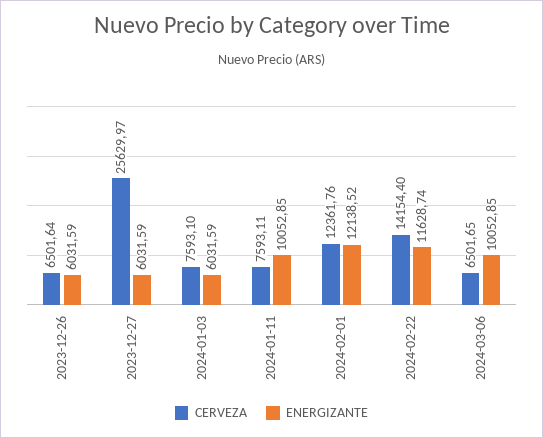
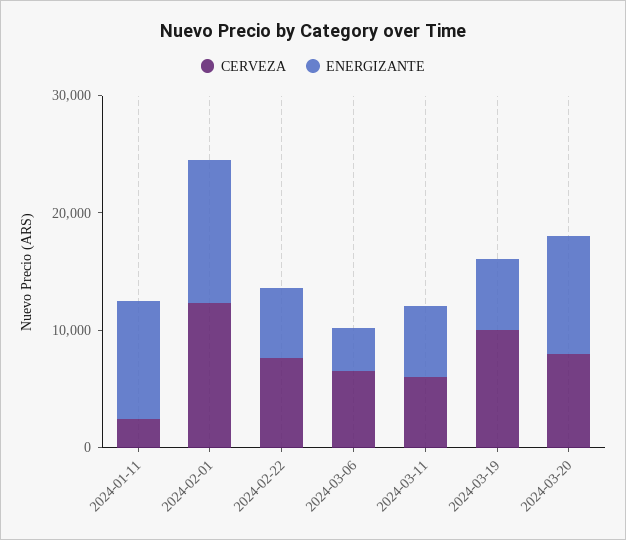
CERVEZA, 2023-12-26: 6501.64 -> none
ENERGIZANTE, 2023-12-26: 6031.59 -> none
CERVEZA, 2023-12-27: 25629.97 -> none
ENERGIZANTE, 2023-12-27: 6031.59 -> none
CERVEZA, 2024-01-03: 7593.1 -> none
ENERGIZANTE, 2024-01-03: 6031.59 -> none
CERVEZA, 2024-01-11: 7593.11 -> 2000
CERVEZA, 2024-02-22: 14154.4 -> 8000
ENERGIZANTE, 2024-02-22: 11628.74 -> 6000
ENERGIZANTE, 2024-03-06: 10052.85 -> 4000
CERVEZA, 2024-03-11: none -> 6000
ENERGIZANTE, 2024-03-11: none -> 6000
CERVEZA, 2024-03-19: none -> 10000
ENERGIZANTE, 2024-03-19: none -> 6000
CERVEZA, 2024-03-20: none -> 8000
ENERGIZANTE, 2024-03-20: none -> 10000

